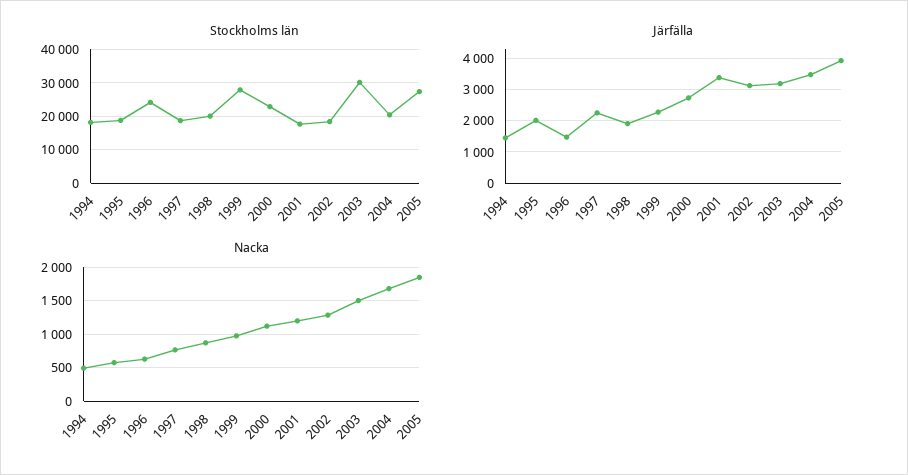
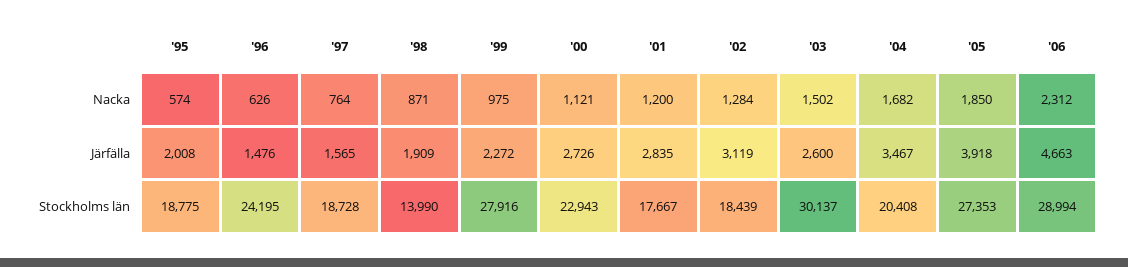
Stockholms län, 1994: 18000 -> none
Stockholms län, 1998: 20000 -> 13990
Järfälla, 1994: 1400 -> none
Järfälla, 1997: 2200 -> 1565
Järfälla, 2001: 3400 -> 2835
Järfälla, 2003: 3200 -> 2600
Nacka, 1994: 500 -> none
Nacka, '06: none -> 2312
Järfälla, '06: none -> 4663
Stockholms län, '06: none -> 28994

